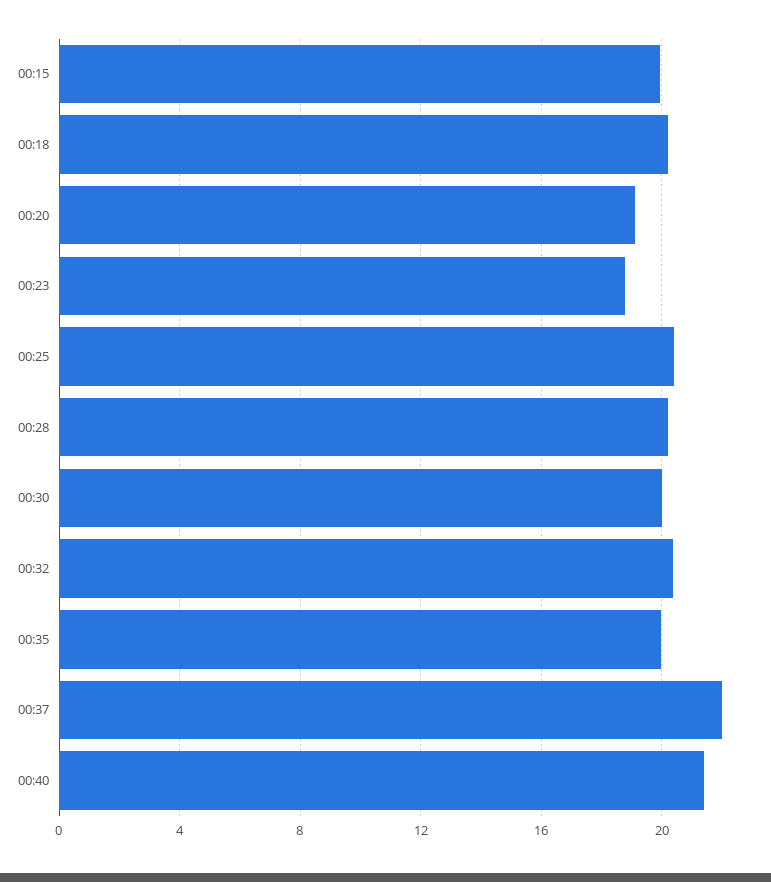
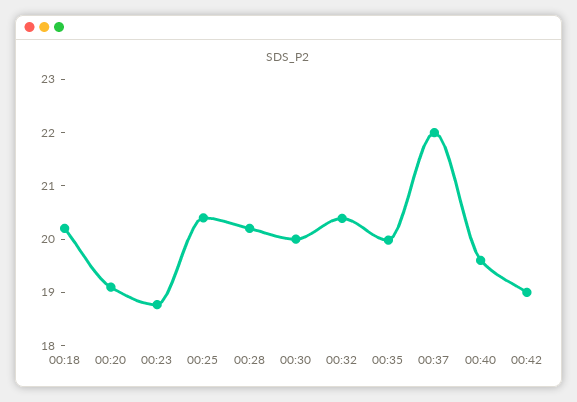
00:15: 20 -> none
00:40: 21.5 -> 19.6
00:42: none -> 19

